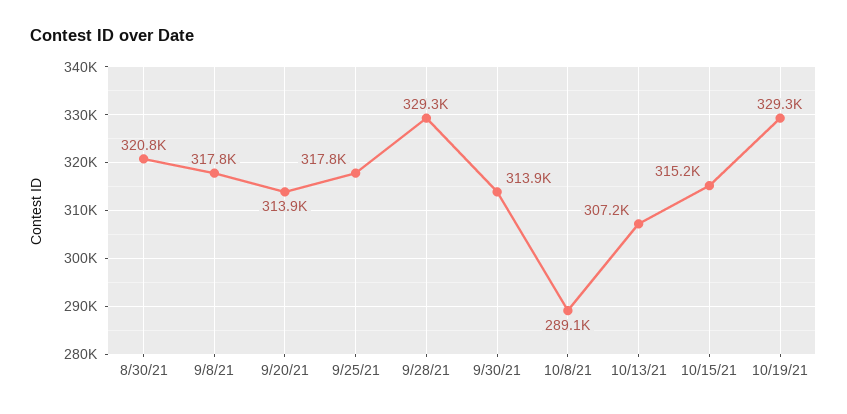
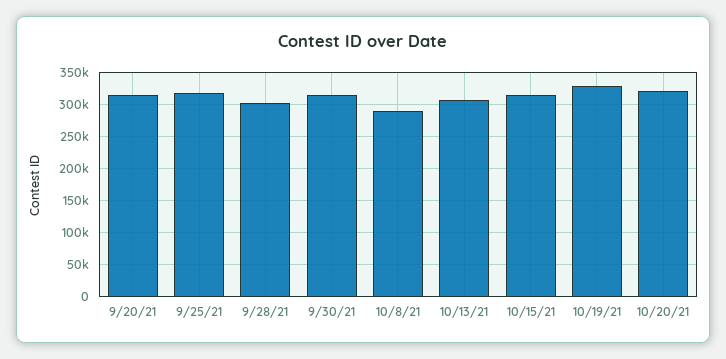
8/30/21: 320800 -> none
9/8/21: 317800 -> none
9/28/21: 329300 -> 300000
10/20/21: none -> 320000

